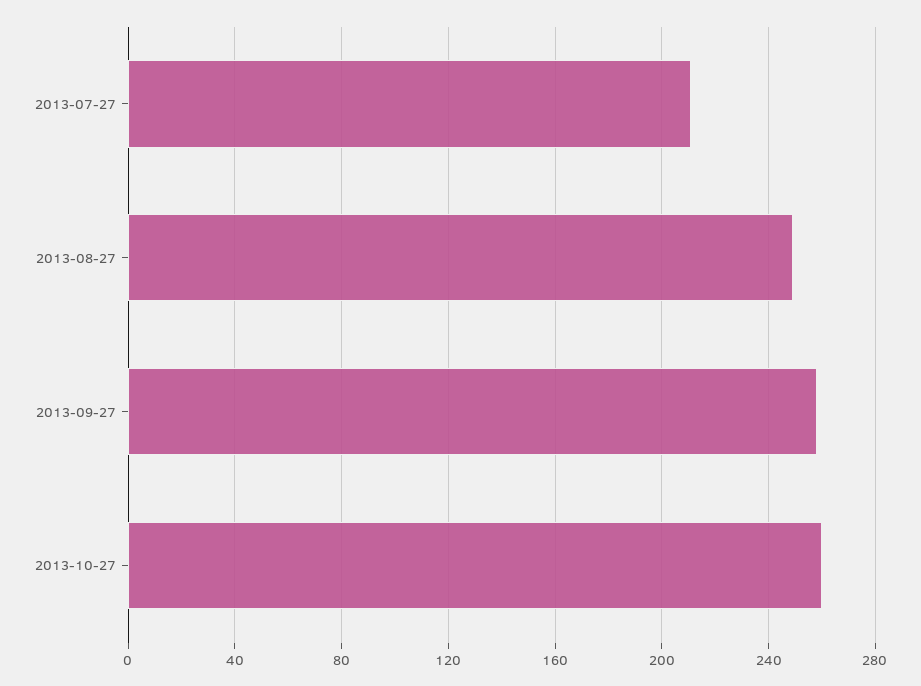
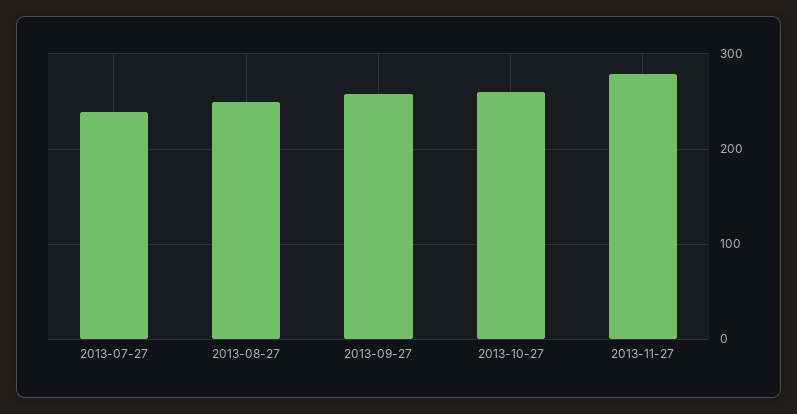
2013-07-27: 210 -> 240
2013-11-27: none -> 280

